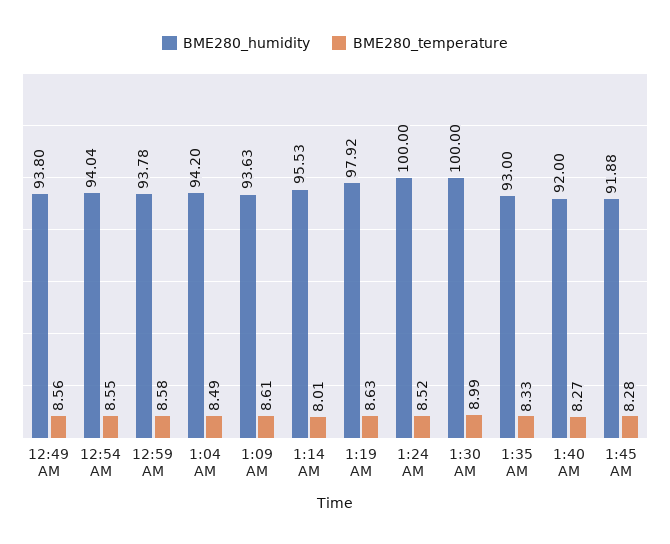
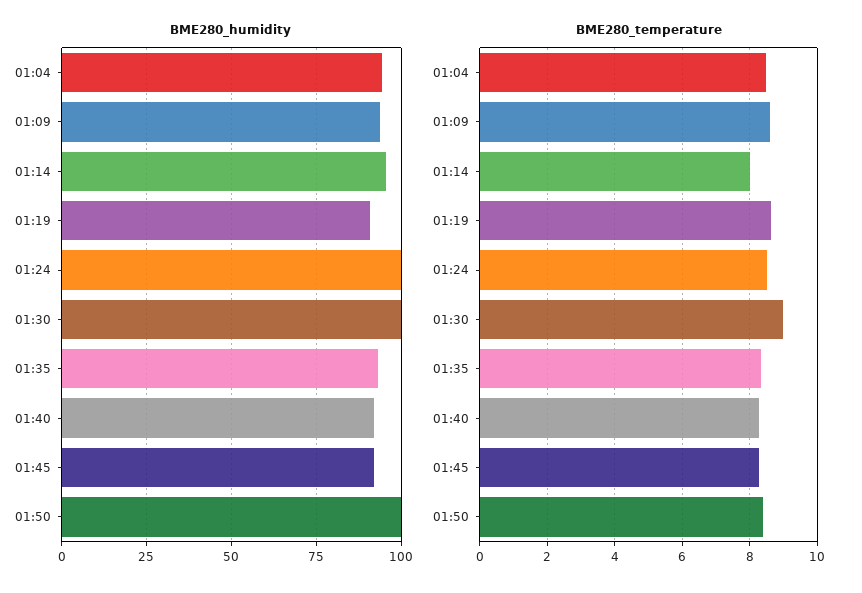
BME280_humidity, 12:49 AM: 93.8 -> none
BME280_temperature, 12:49 AM: 8.56 -> none
BME280_humidity, 12:54 AM: 94.04 -> none
BME280_temperature, 12:54 AM: 8.55 -> none
BME280_humidity, 12:59 AM: 93.78 -> none
BME280_temperature, 12:59 AM: 8.58 -> none
BME280_humidity, 1:19 AM: 97.92 -> 90
BME280_humidity, 01:50: none -> 100
BME280_temperature, 01:50: none -> 8.4

